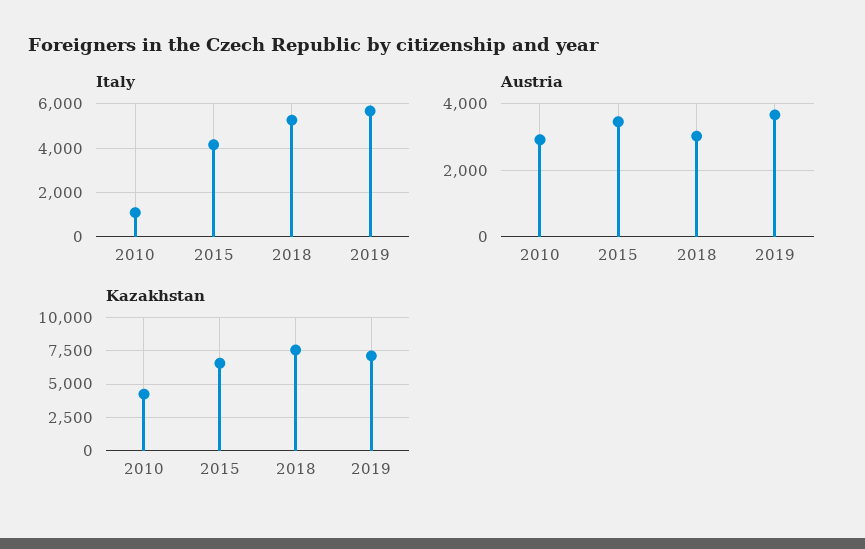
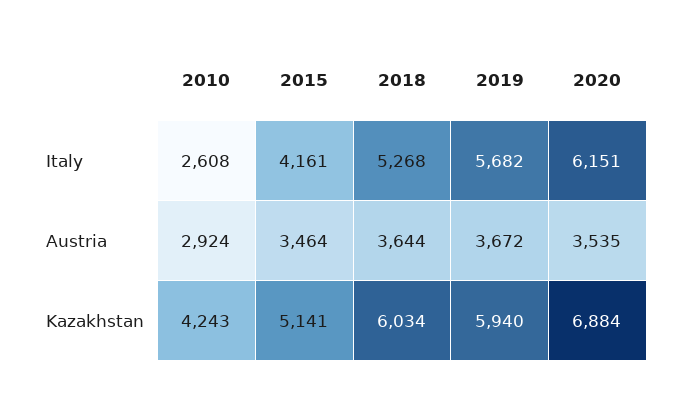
Italy, 2010: 1000 -> 2608
Austria, 2018: 3000 -> 3644
Kazakhstan, 2015: 6500 -> 5141
Kazakhstan, 2018: 7500 -> 6034
Kazakhstan, 2019: 7000 -> 5940
Italy, 2020: none -> 6151
Austria, 2020: none -> 3535
Kazakhstan, 2020: none -> 6884

